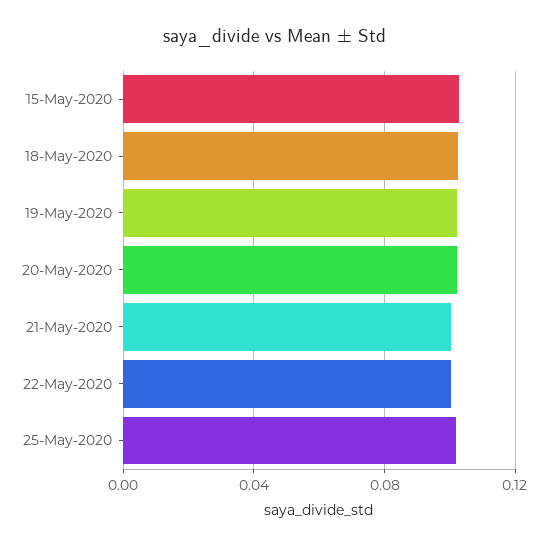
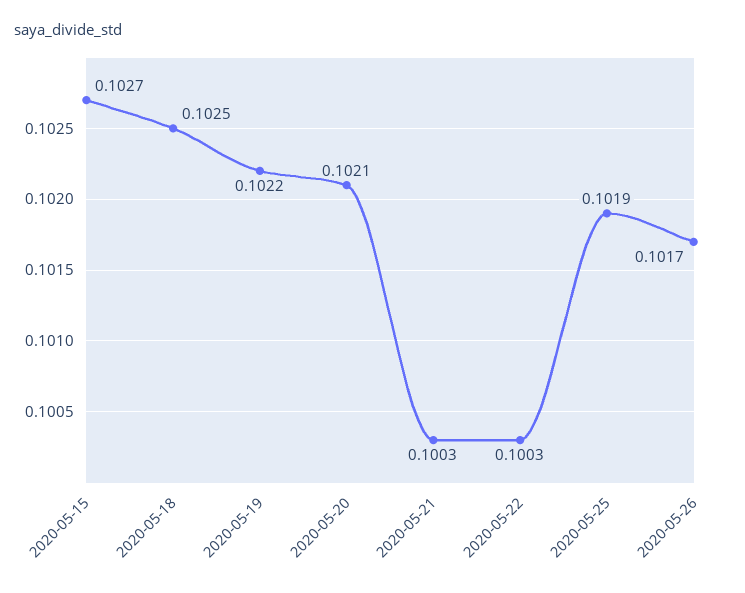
2020-05-26: none -> 0.1017

